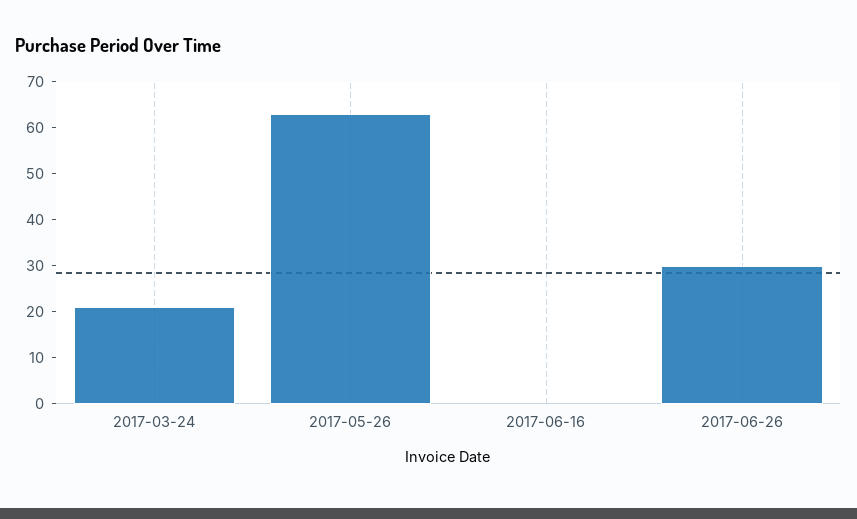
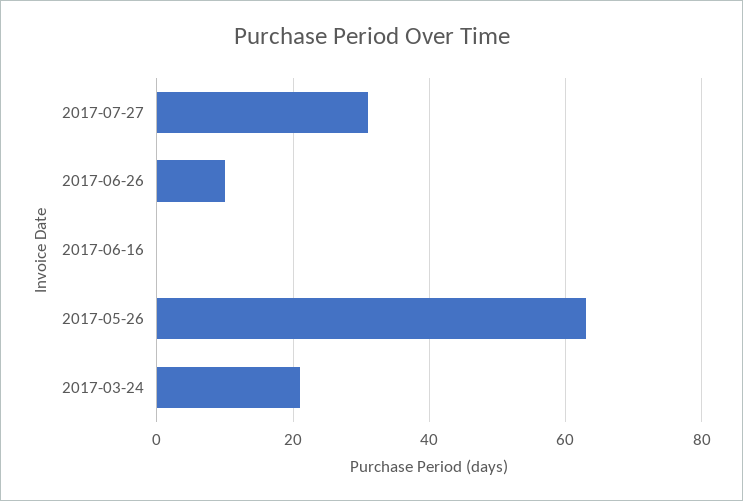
2017-06-26: 30 -> 10
2017-07-27: none -> 30

